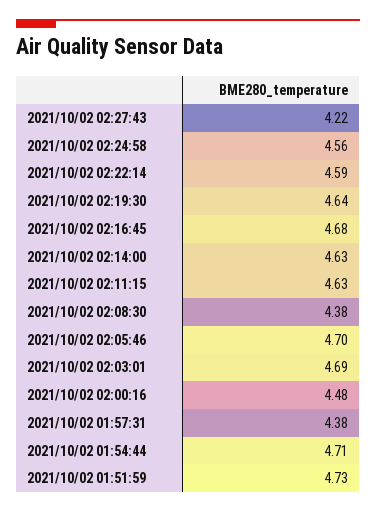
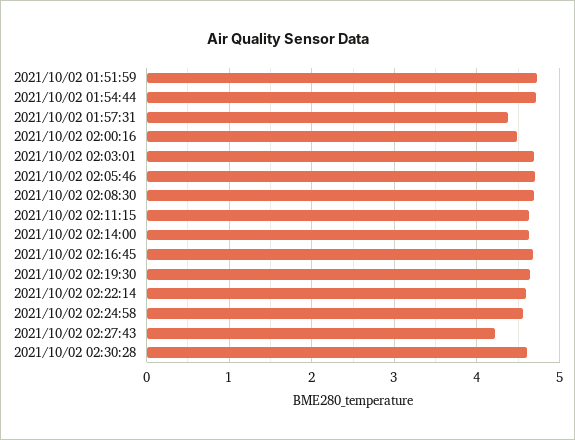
2021/10/02 02:08:30: 4.38 -> 4.7
2021/10/02 02:30:28: none -> 4.6

